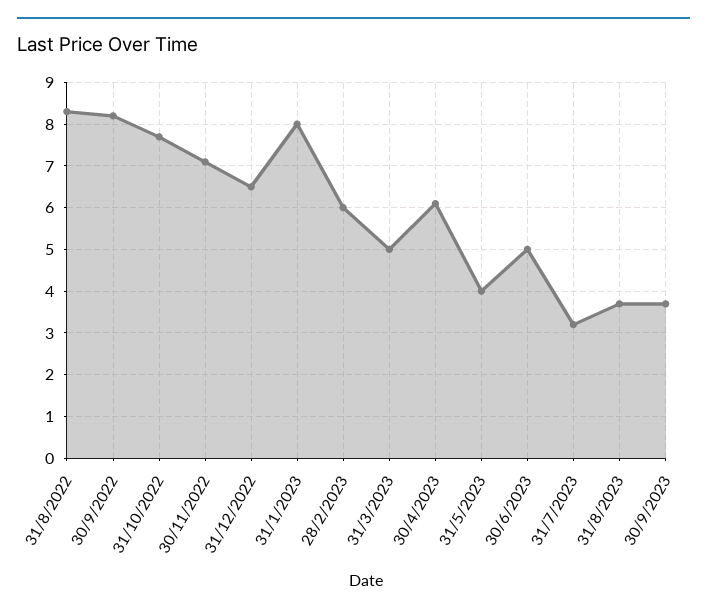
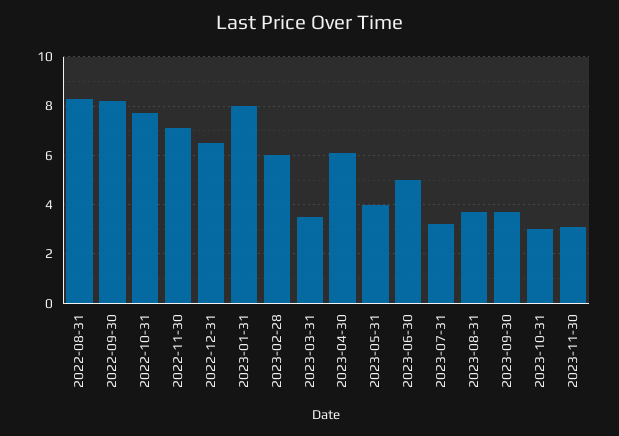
31/3/2023: 5 -> 3.5
2023-10-31: none -> 3
2023-11-30: none -> 3

